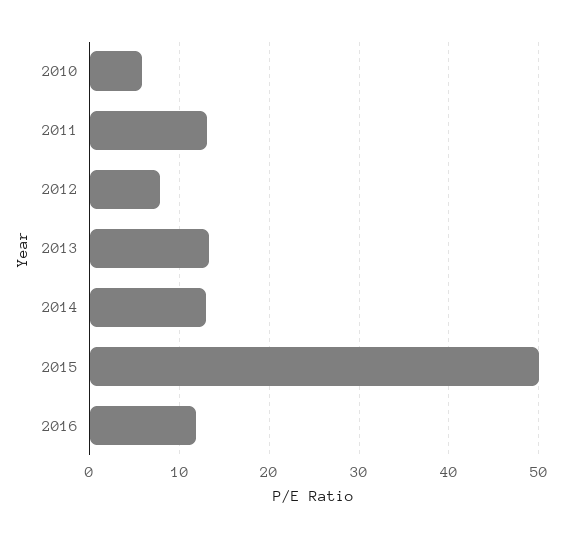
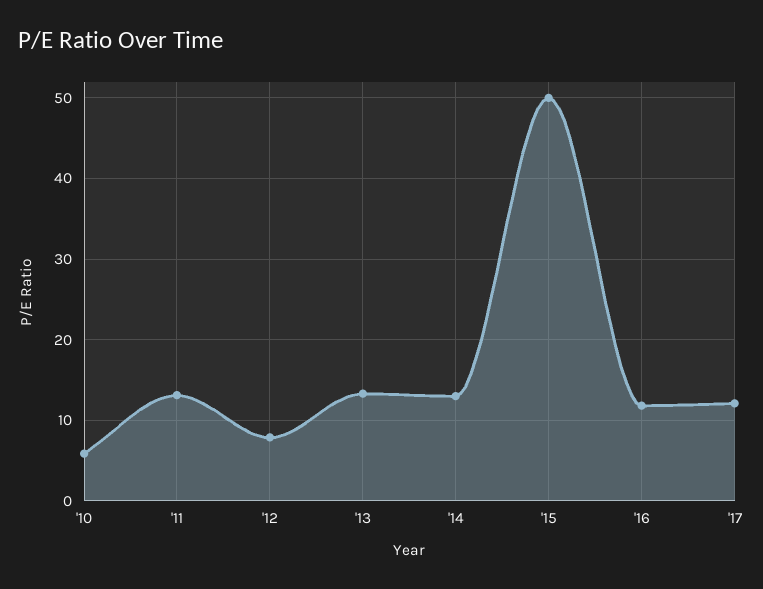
'17: none -> 12

